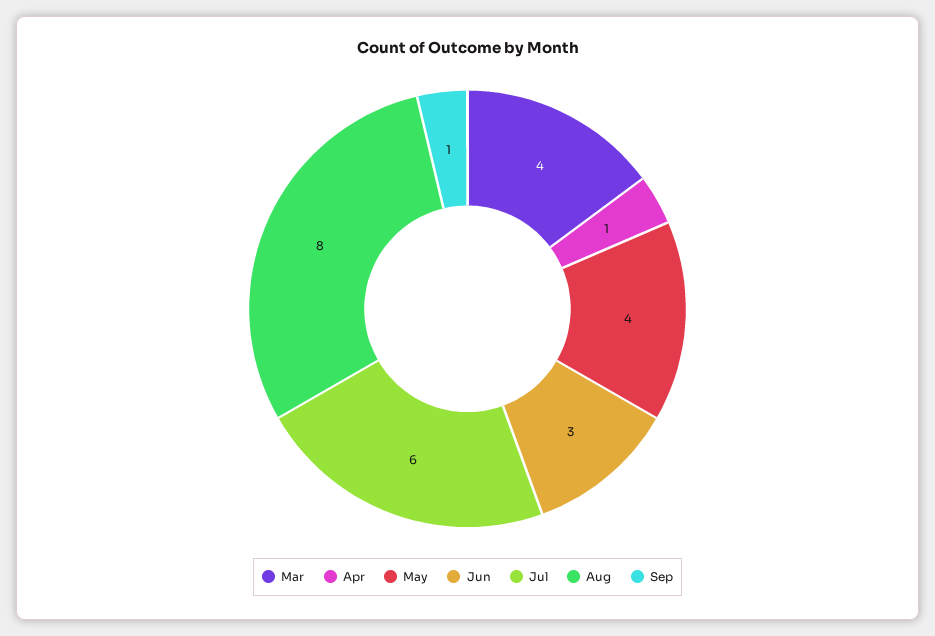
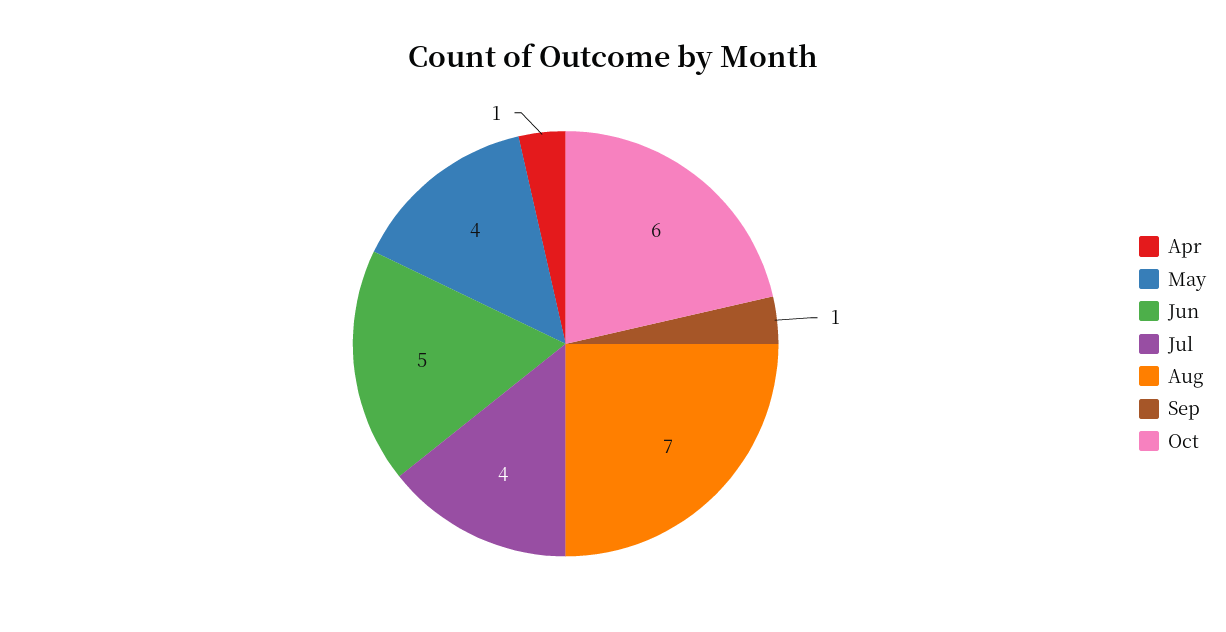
Mar: 4 -> none
Jun: 3 -> 5
Jul: 6 -> 4
Aug: 8 -> 7
Oct: none -> 6

